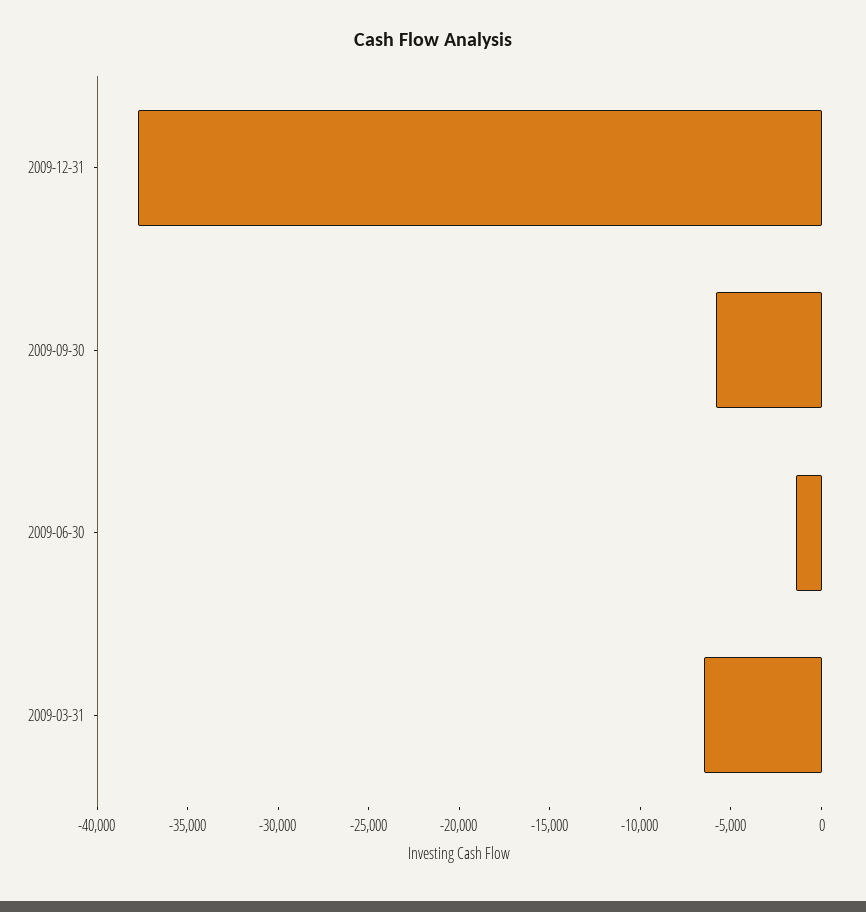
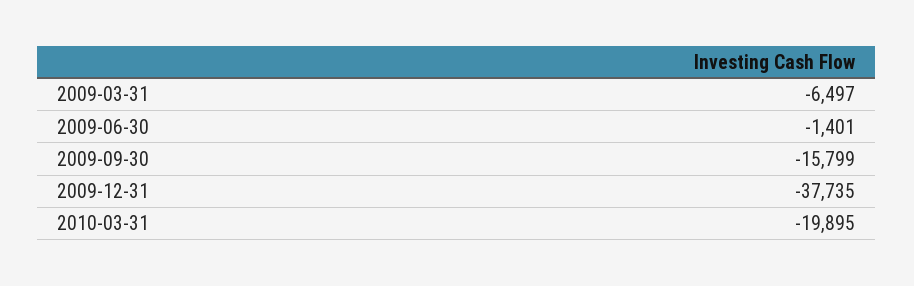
2009-09-30: -6000 -> -15799
2010-03-31: none -> -19895

